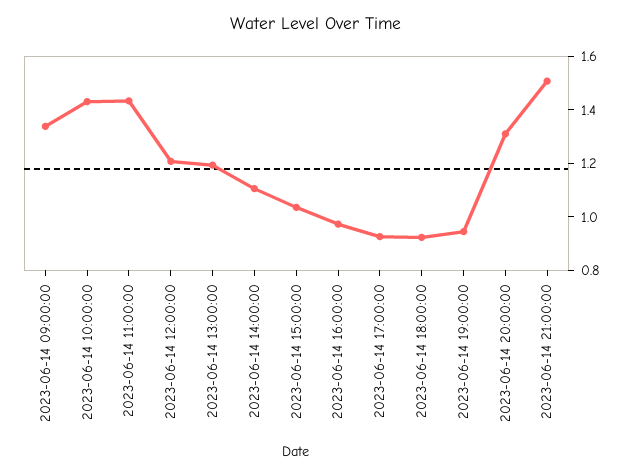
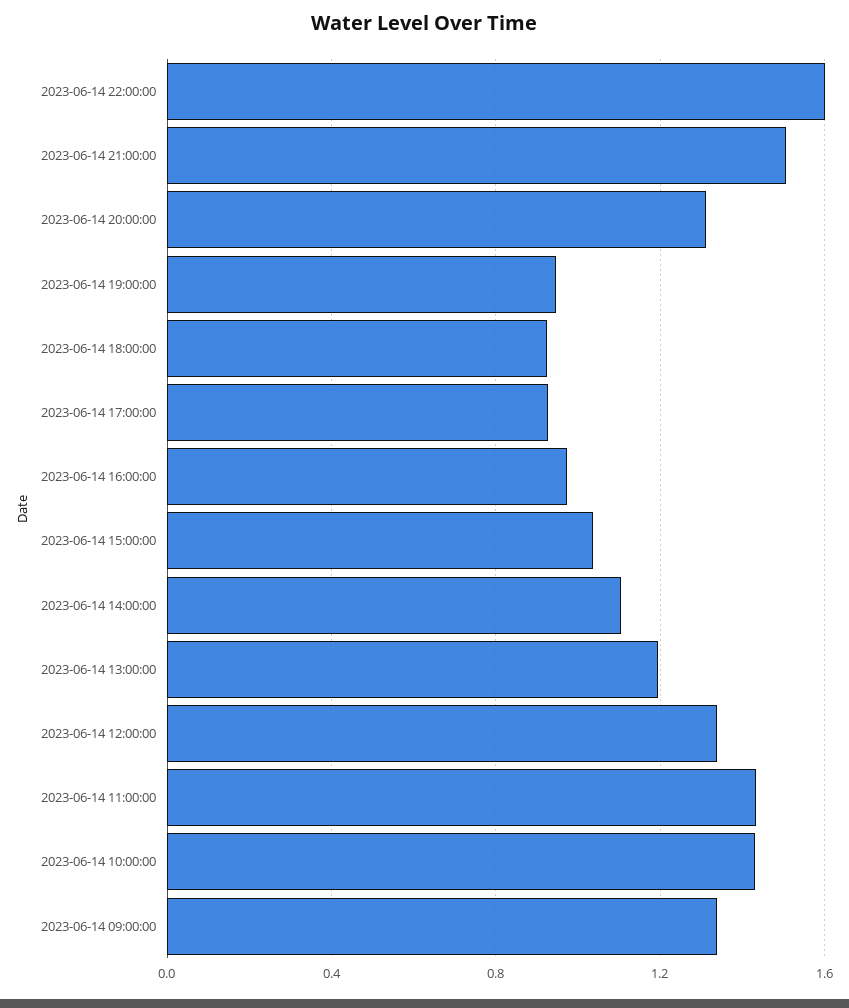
2023-06-14 12:00:00: 1.2 -> 1.35
2023-06-14 22:00:00: none -> 1.6

